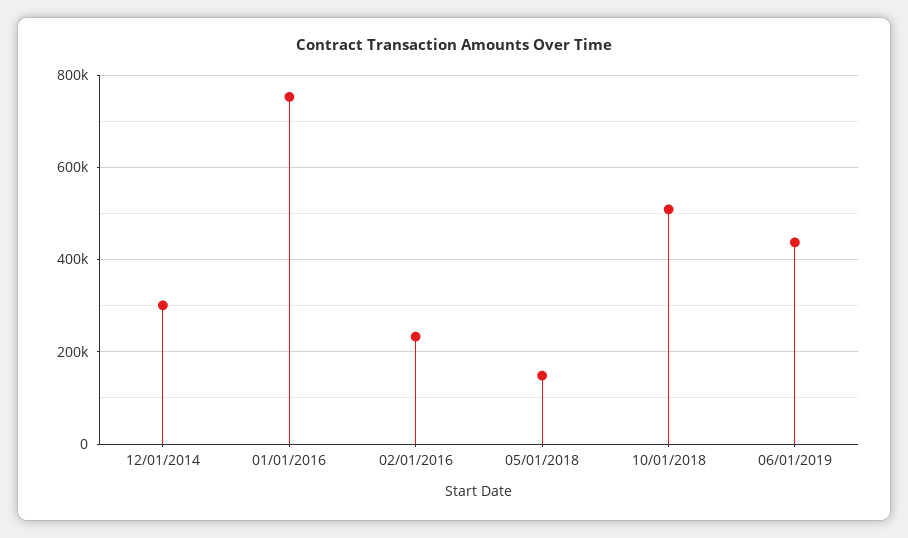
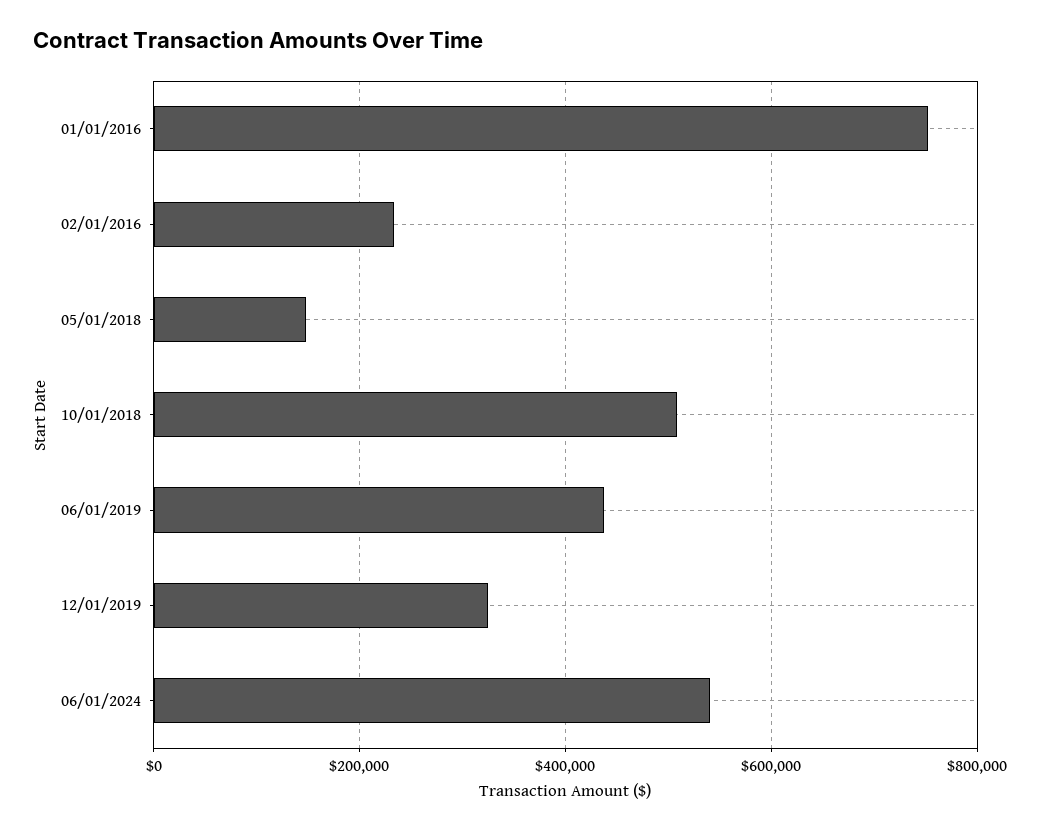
12/01/2014: 300000 -> none
12/01/2019: none -> 320000
06/01/2024: none -> 540000

